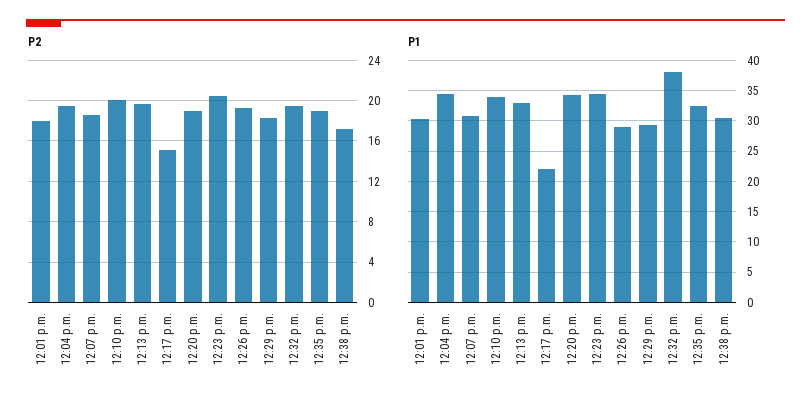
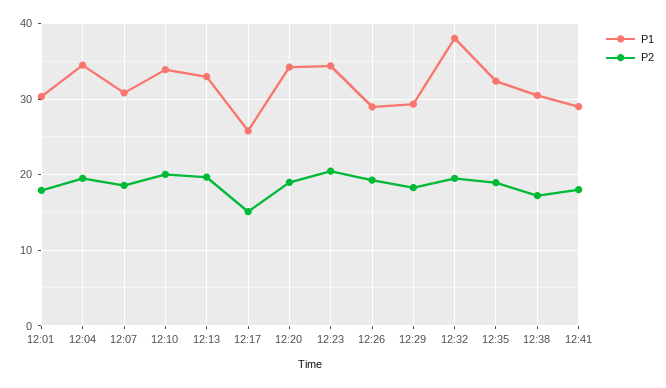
P1, 12:17 p.m.: 22 -> 26
P1, 12:41: none -> 29
P2, 12:41: none -> 18

